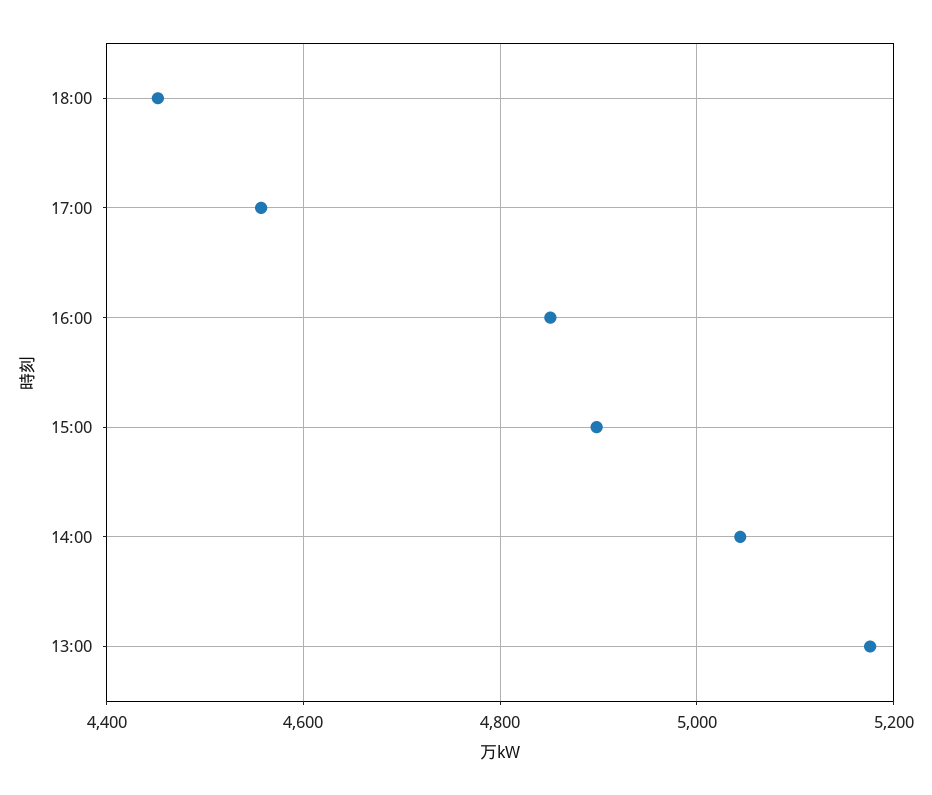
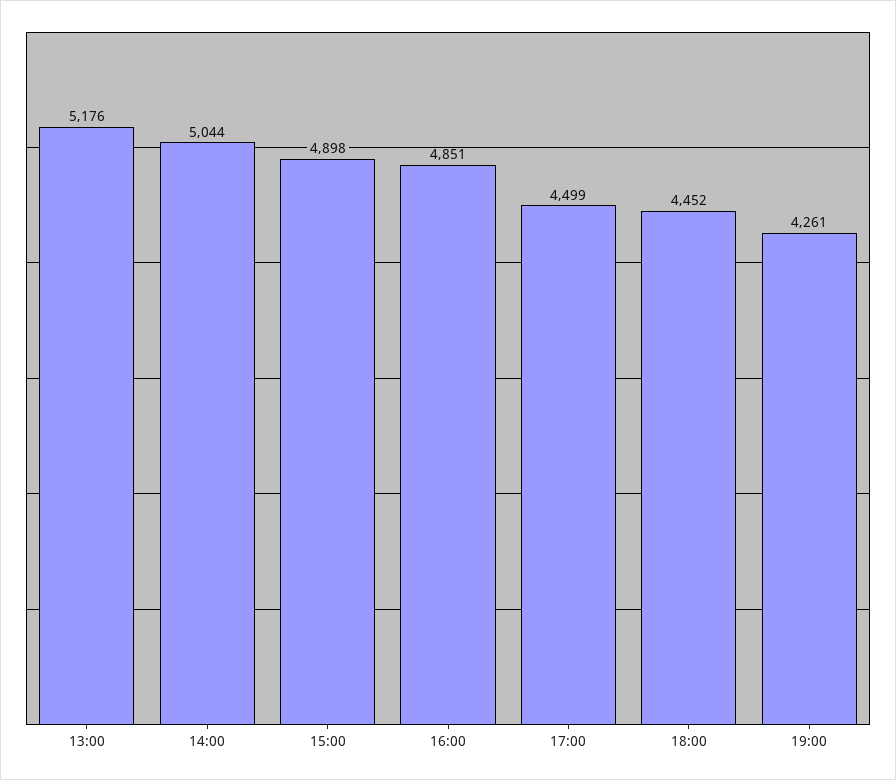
17:00: 4560 -> 4499
19:00: none -> 4261

